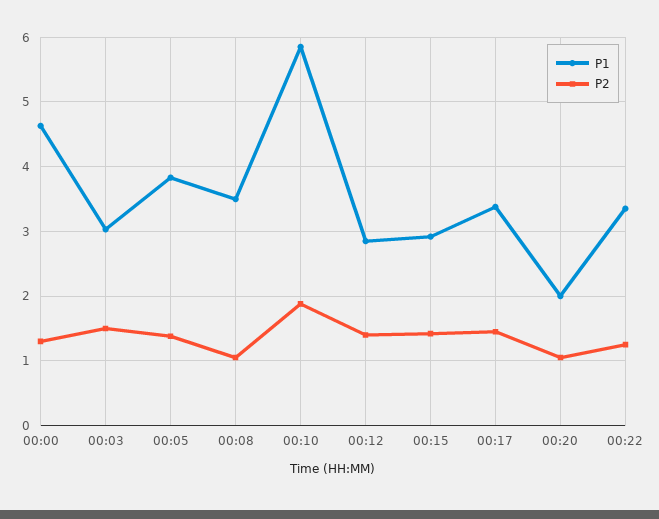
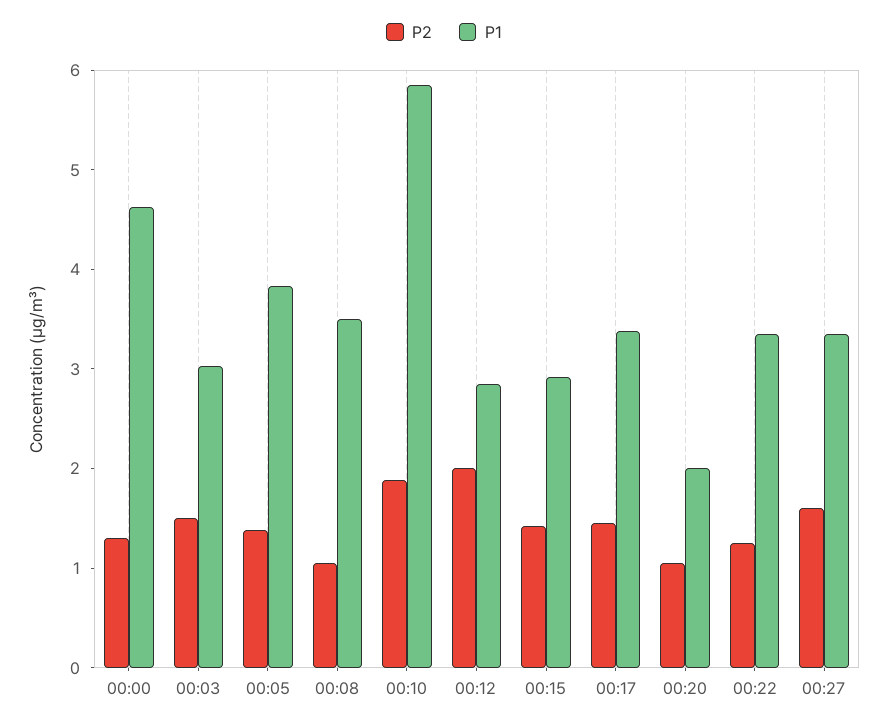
P2, 00:12: 1.4 -> 2
P2, 00:27: none -> 1.6
P1, 00:27: none -> 3.4

